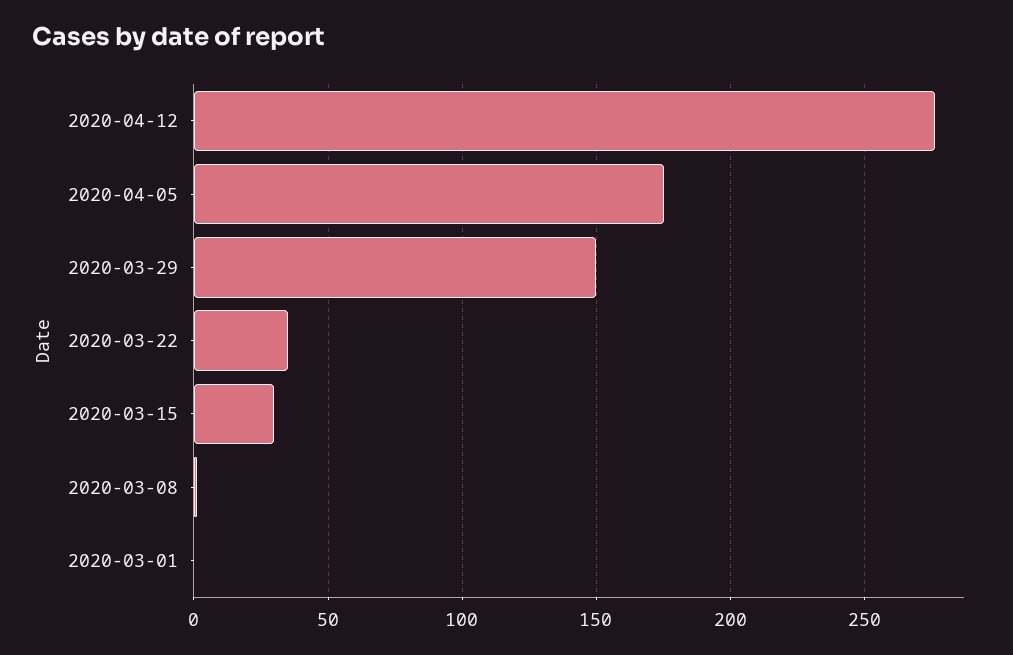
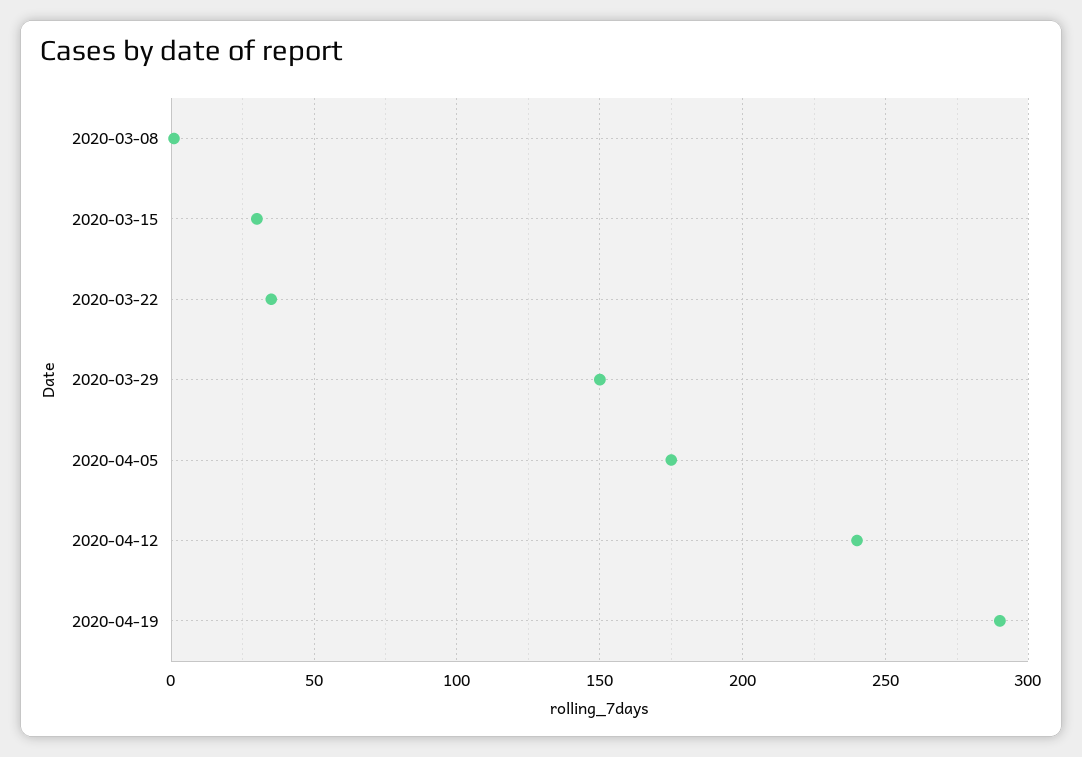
2020-04-12: 275 -> 240
2020-03-01: 0 -> none
2020-04-19: none -> 290

